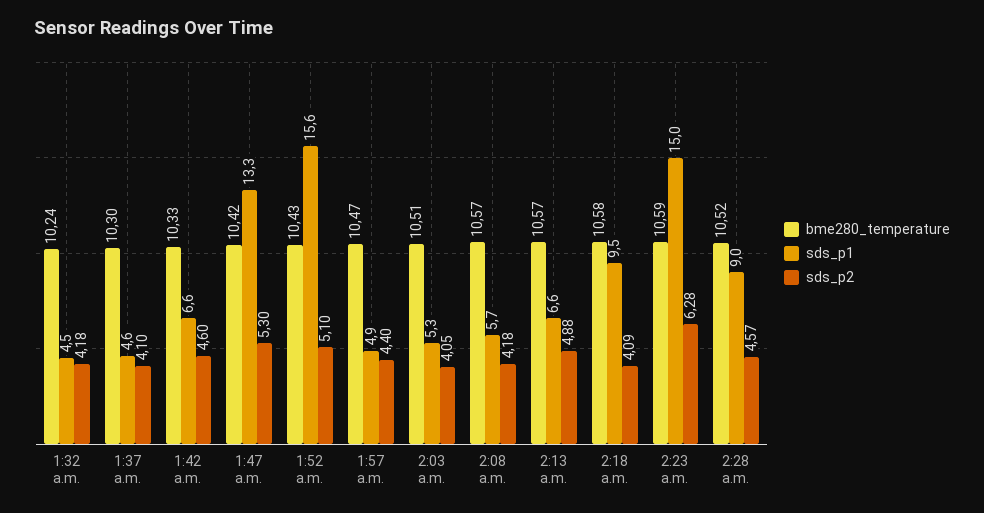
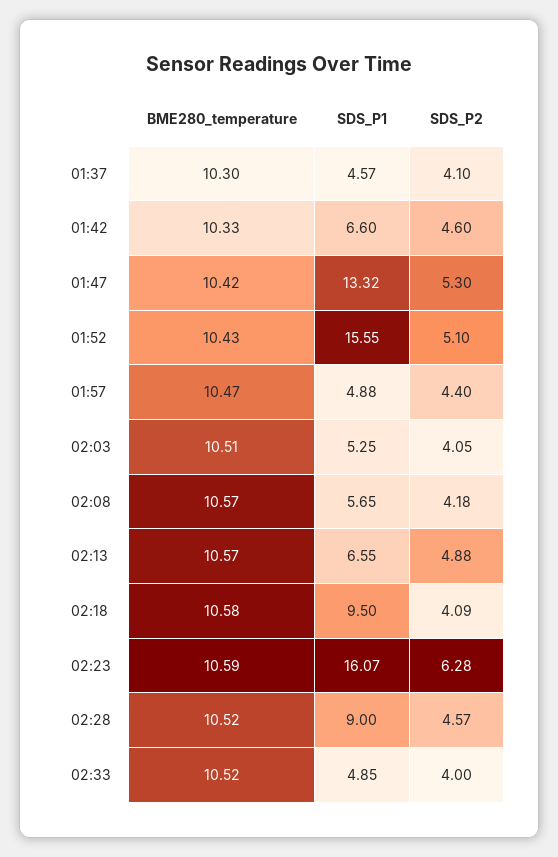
bme280_temperature, 1:32 a.m.: 10.24 -> none
sds_p1, 1:32 a.m.: 4.5 -> none
sds_p2, 1:32 a.m.: 4.18 -> none
sds_p1, 2:23 a.m.: 15 -> 16.07
bme280_temperature, 02:33: none -> 10.52
sds_p1, 02:33: none -> 4.85
sds_p2, 02:33: none -> 4

